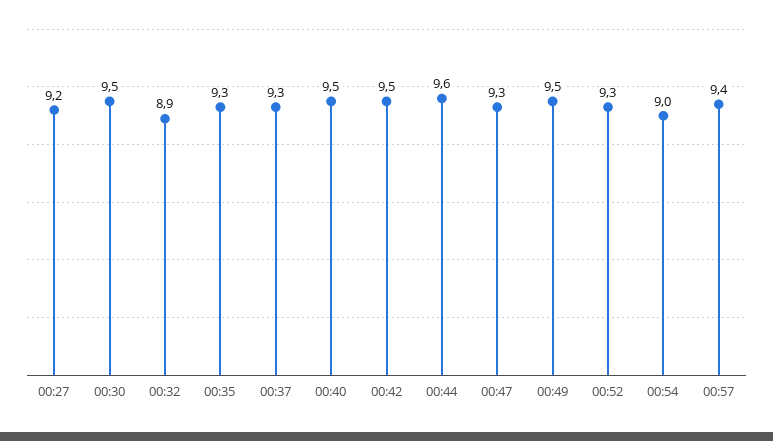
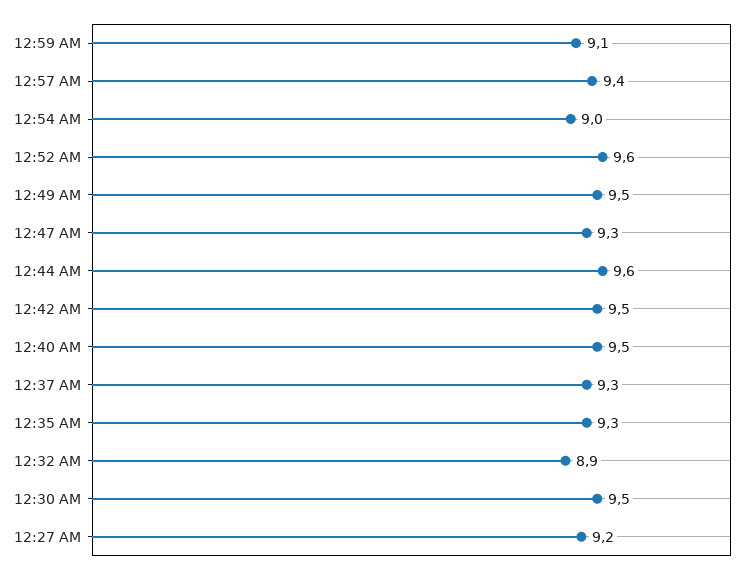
00:52: 9.3 -> 9.6
12:59 AM: none -> 9.1

